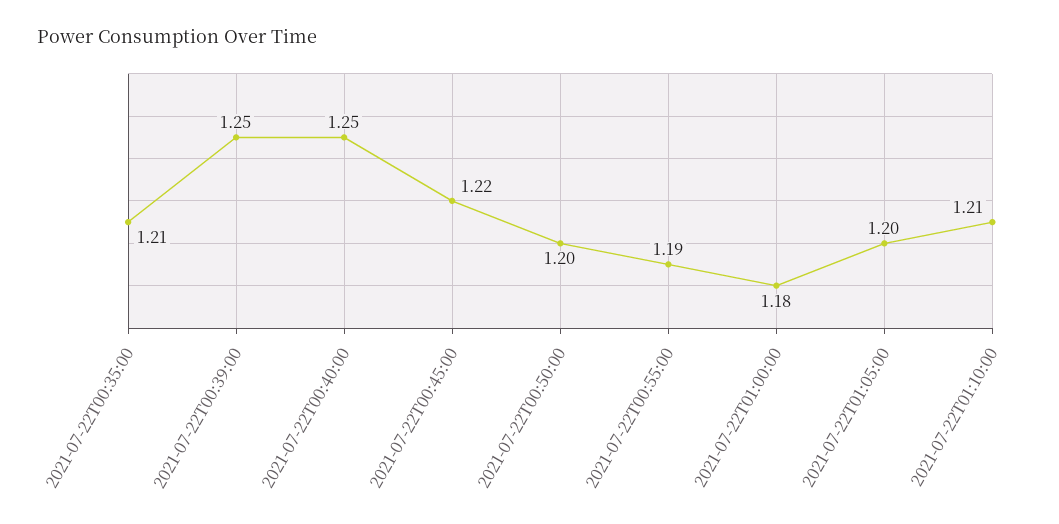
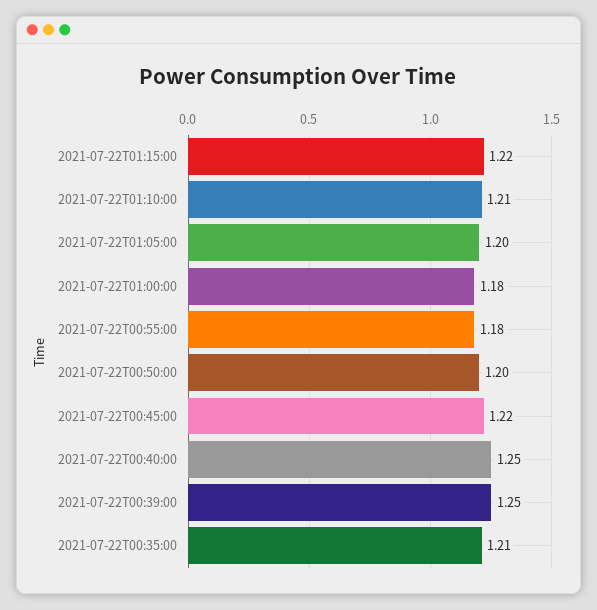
2021-07-22T00:55:00: 1.19 -> 1.18
2021-07-22T01:15:00: none -> 1.22

